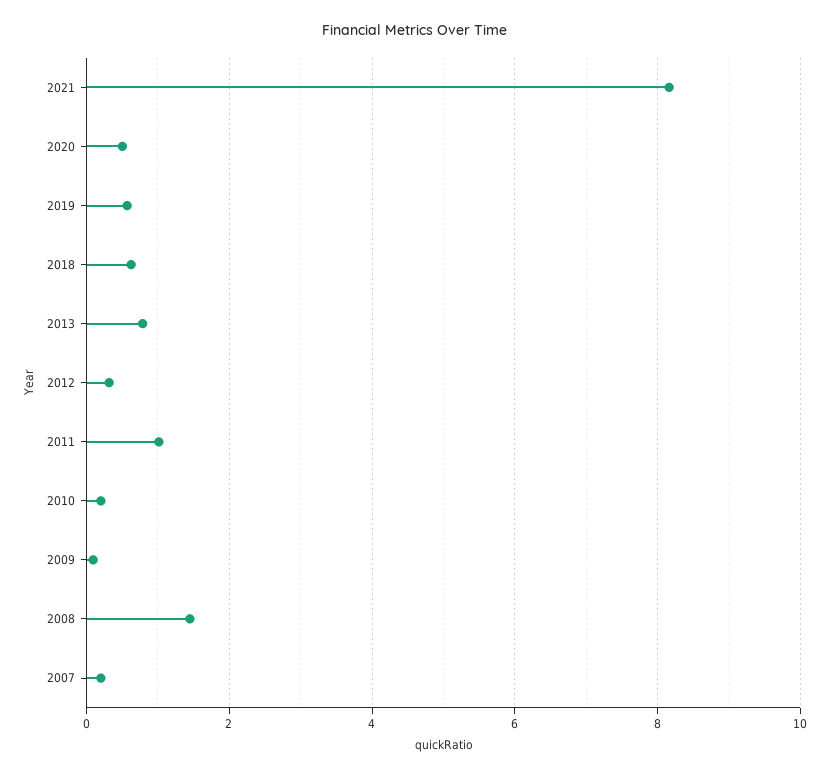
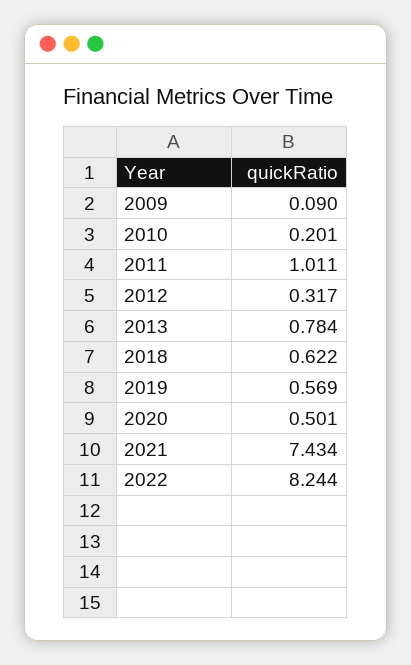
2021: 8.2 -> 7.434
2008: 1.4 -> none
2007: 0.2 -> none
2022: none -> 8.244

